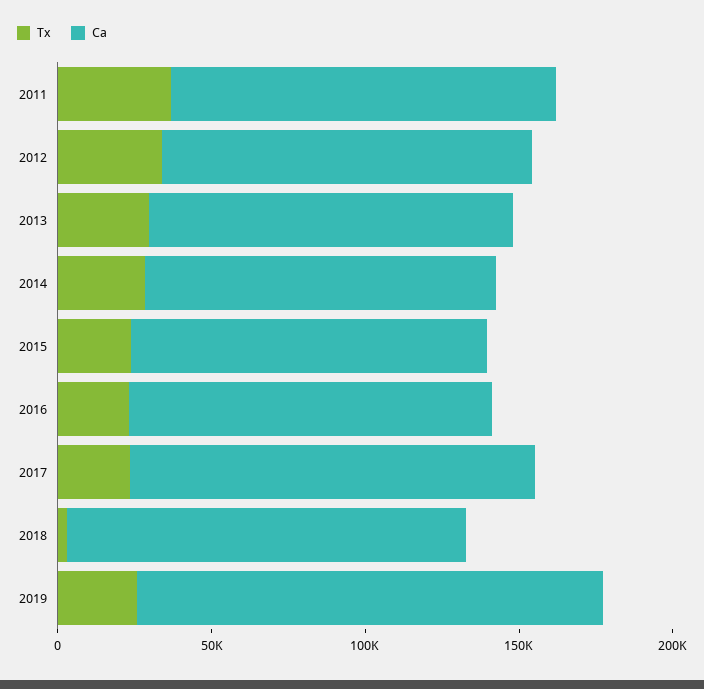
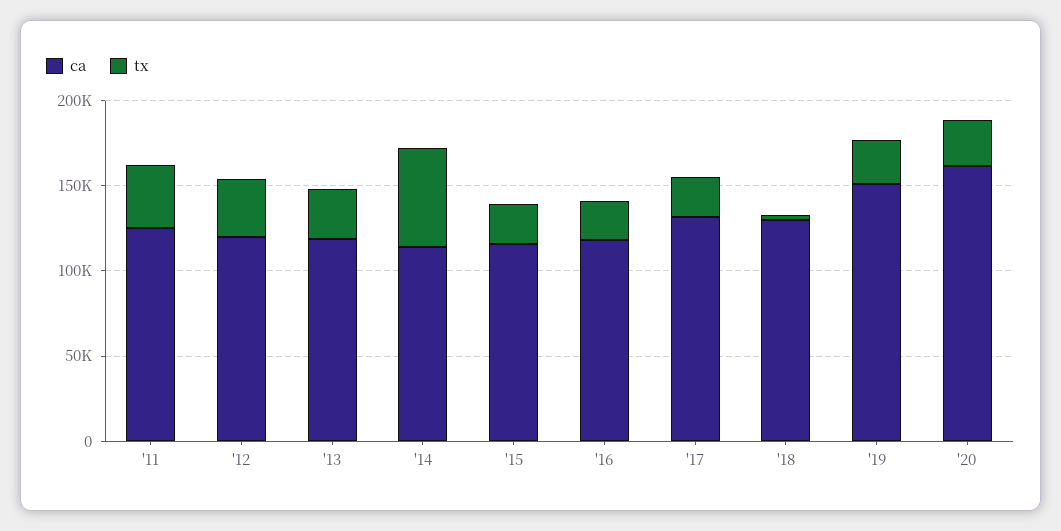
Tx, 2014: 30000 -> 60000
Ca, '20: none -> 160000
Tx, '20: none -> 30000

